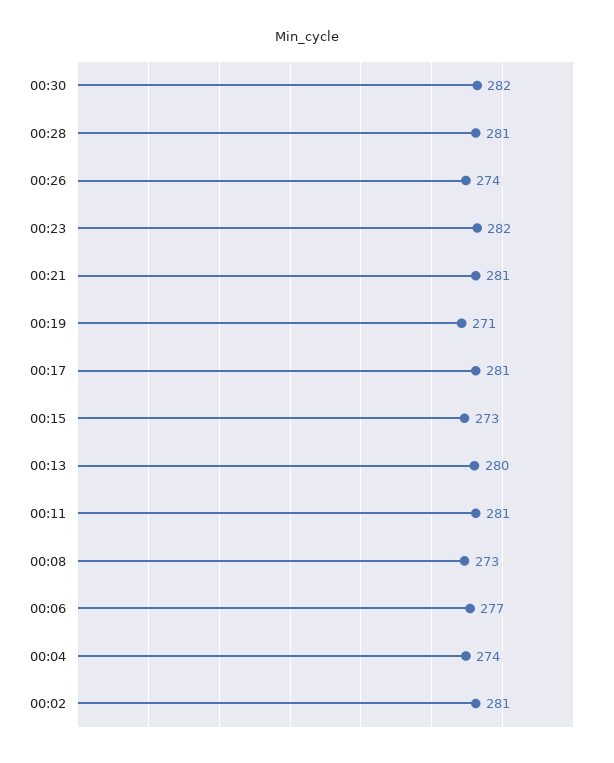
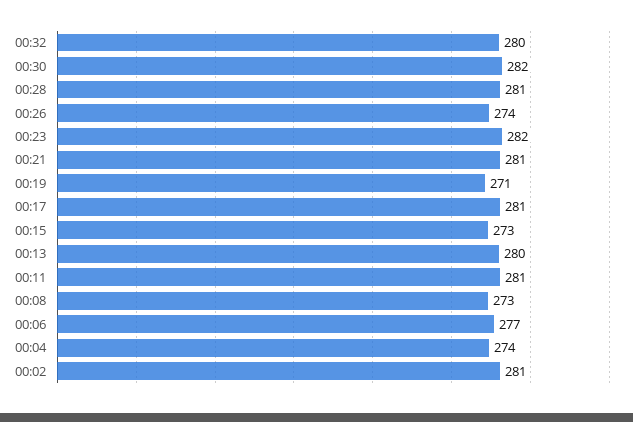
00:32: none -> 280

